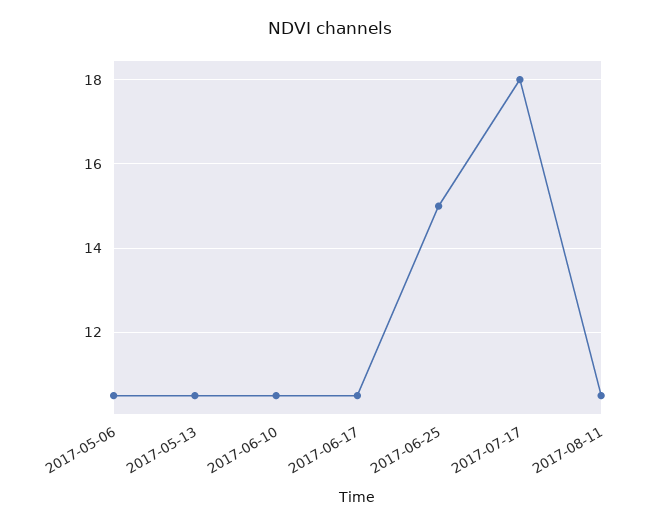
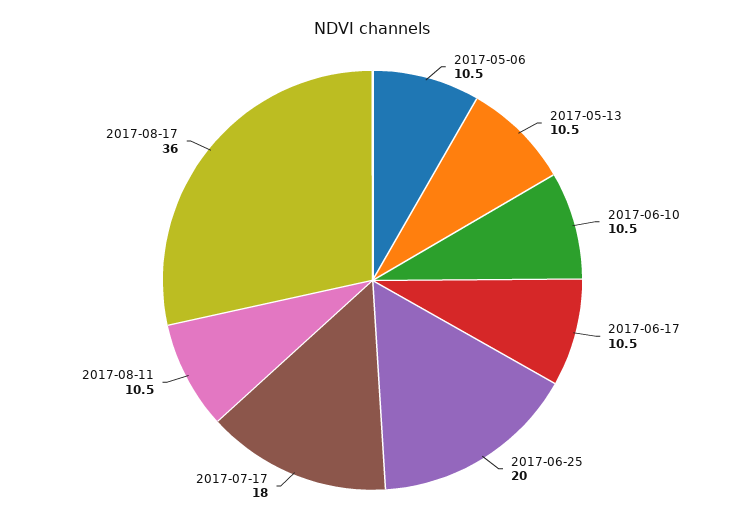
2017-06-25: 15 -> 20
2017-08-17: none -> 36

